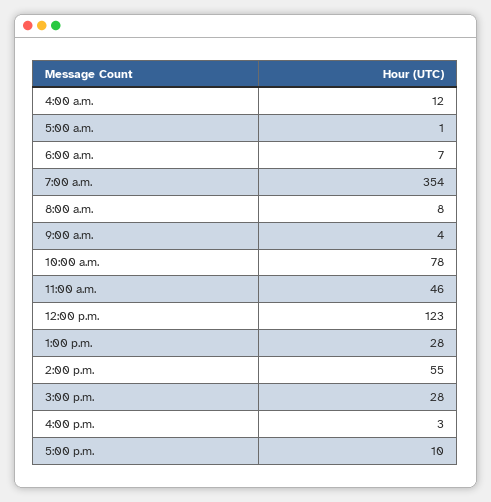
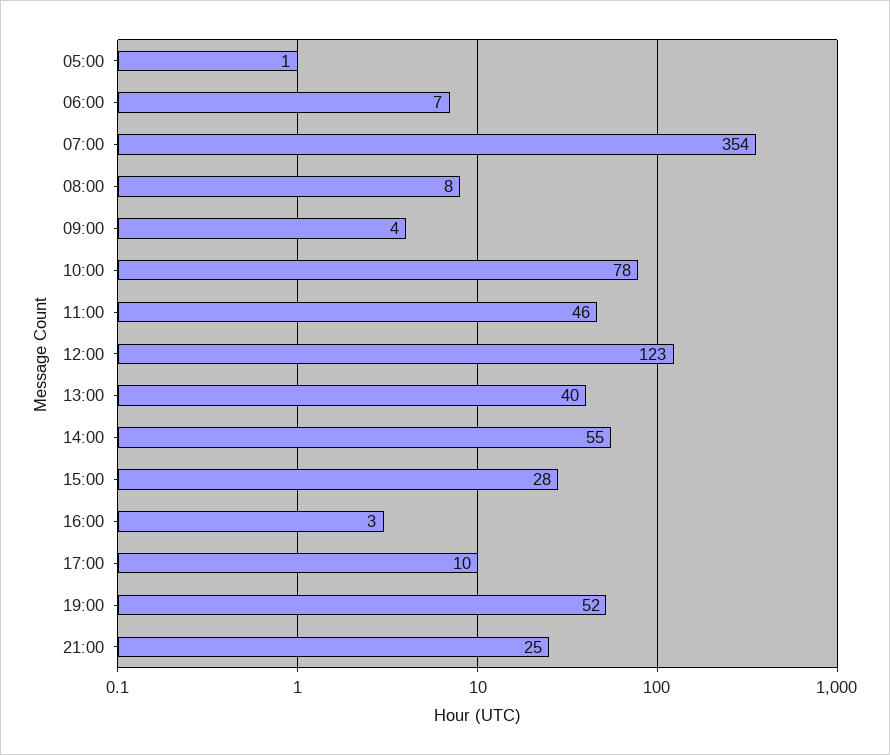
4:00 a.m.: 12 -> none
1:00 p.m.: 28 -> 40
19:00: none -> 52
21:00: none -> 25

